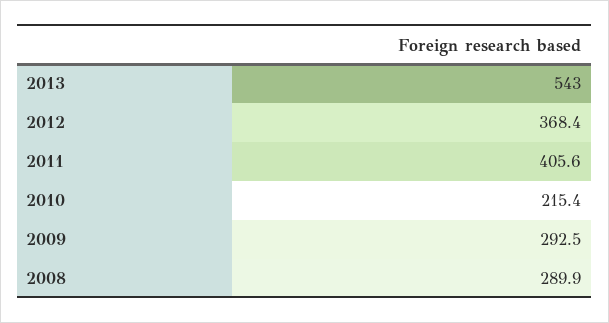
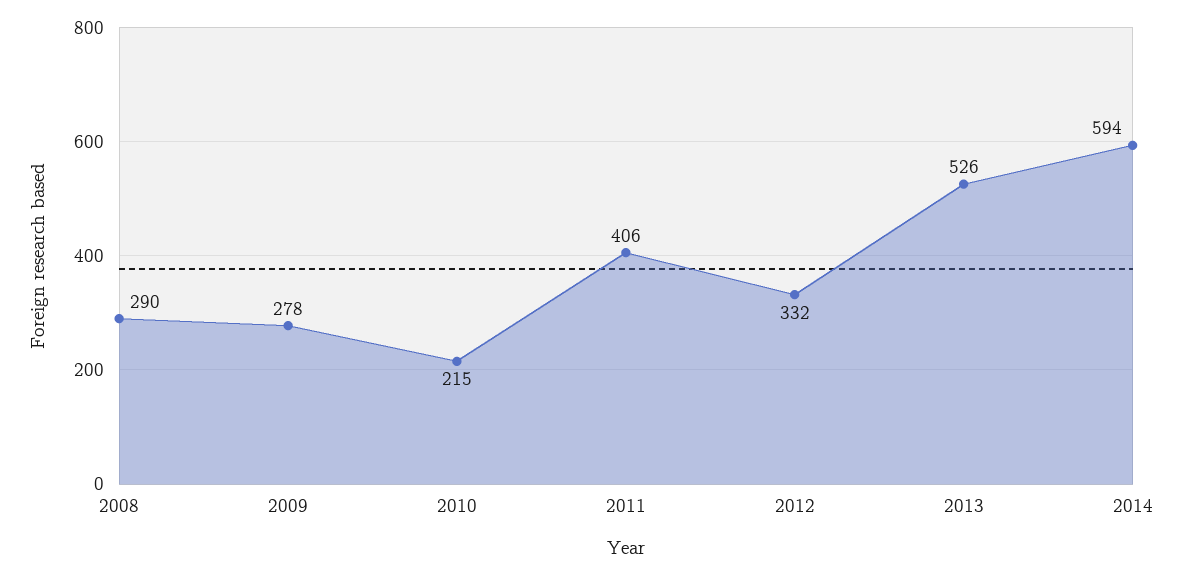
2013: 543 -> 526
2012: 368.4 -> 332
2009: 292.5 -> 278
2014: none -> 594

